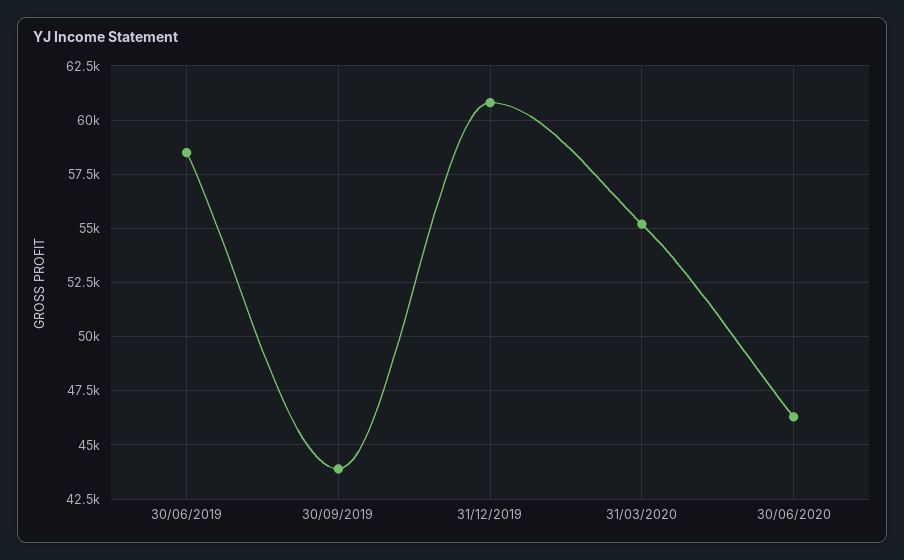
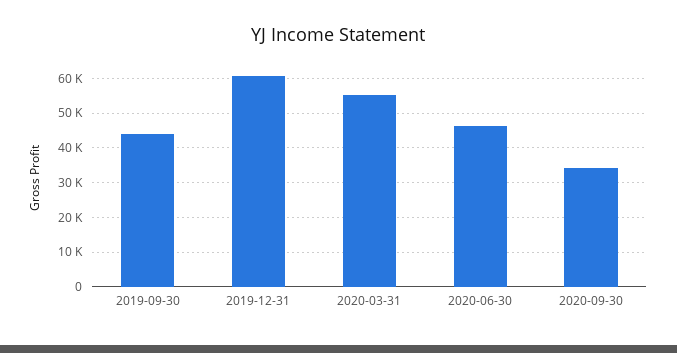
30/06/2019: 58500 -> none
2020-09-30: none -> 34000

